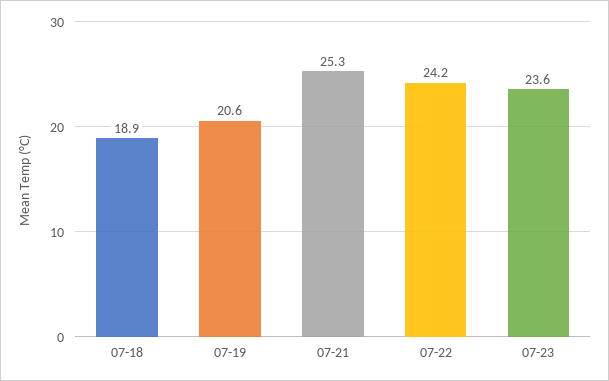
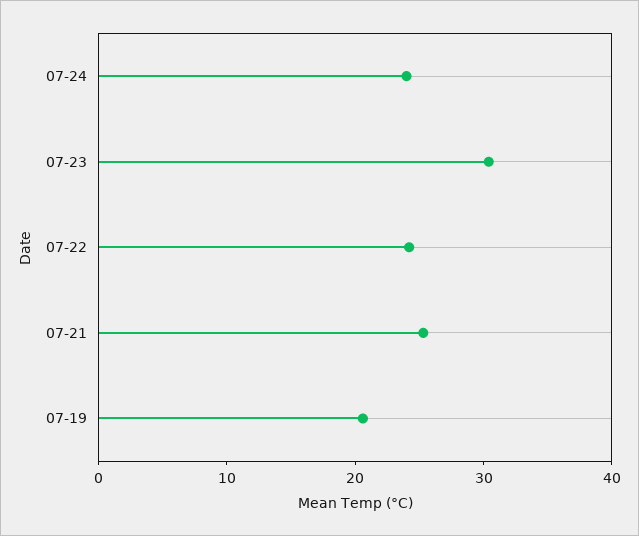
07-18: 18.9 -> none
07-23: 23.6 -> 30
07-24: none -> 24

